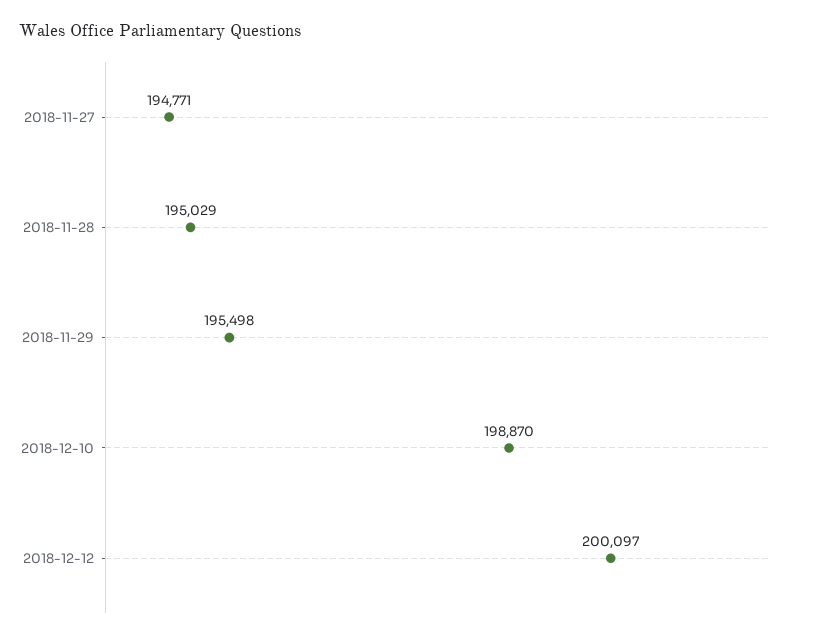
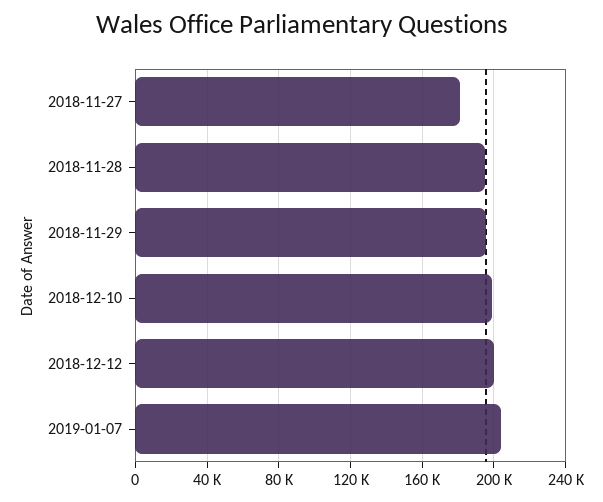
2018-11-27: 194771 -> 180000
2019-01-07: none -> 205000

